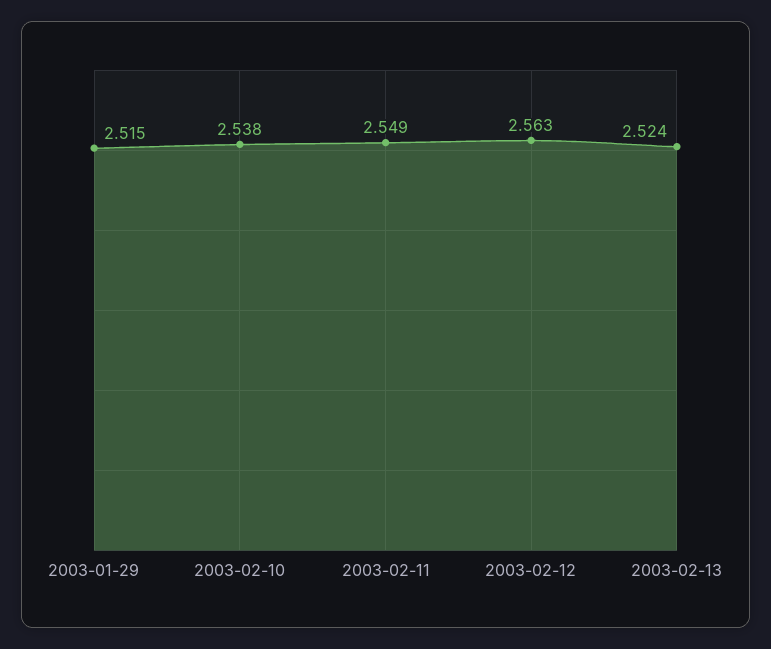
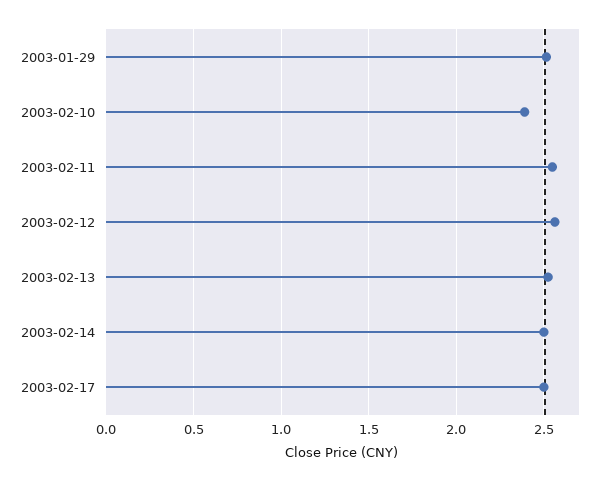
2003-02-10: 2.538 -> 2.4
2003-02-14: none -> 2.5
2003-02-17: none -> 2.5

